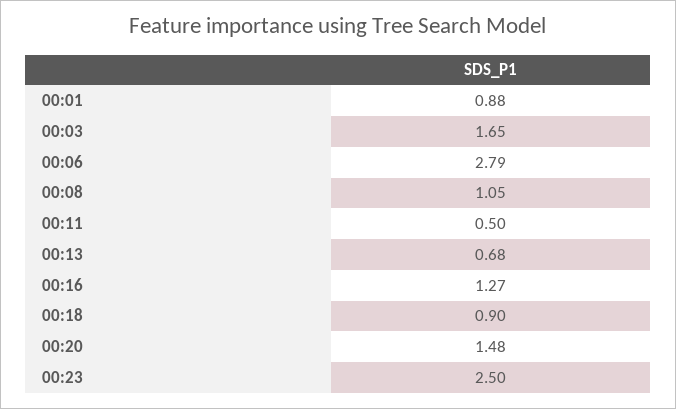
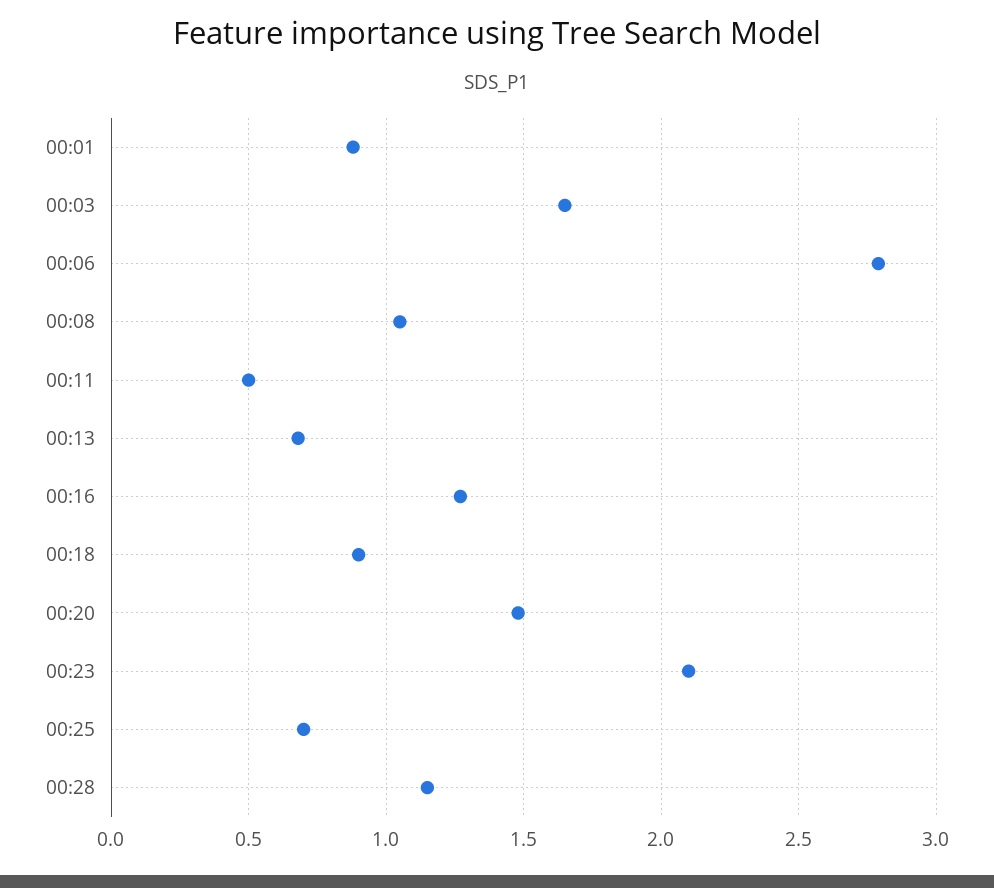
00:23: 2.5 -> 2.1
00:25: none -> 0.7
00:28: none -> 1.15

